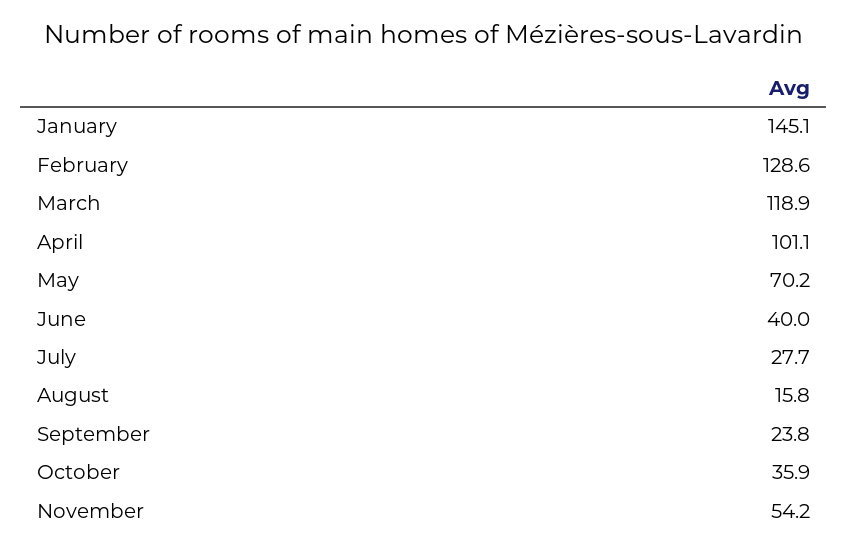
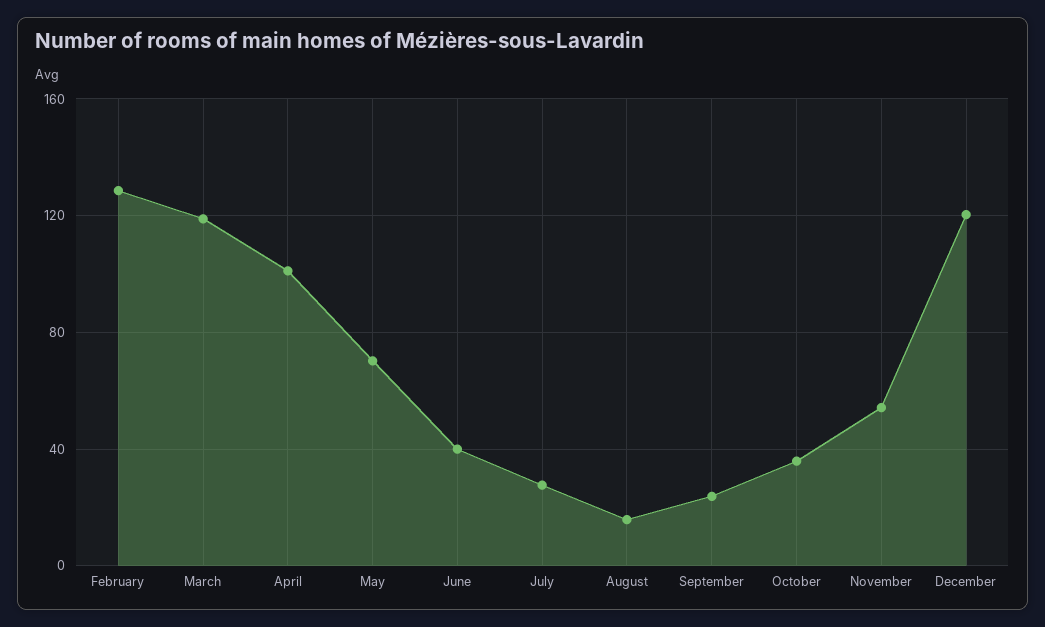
January: 145.1 -> none
December: none -> 120

